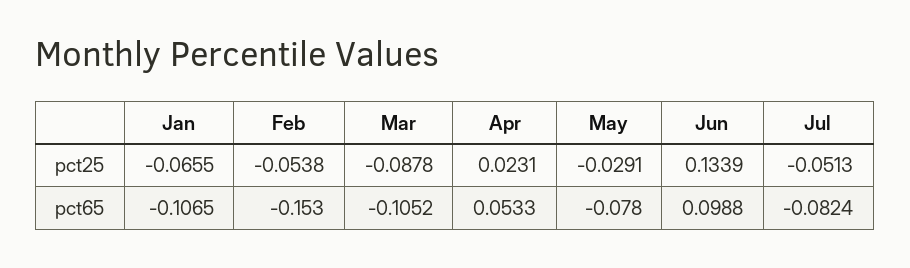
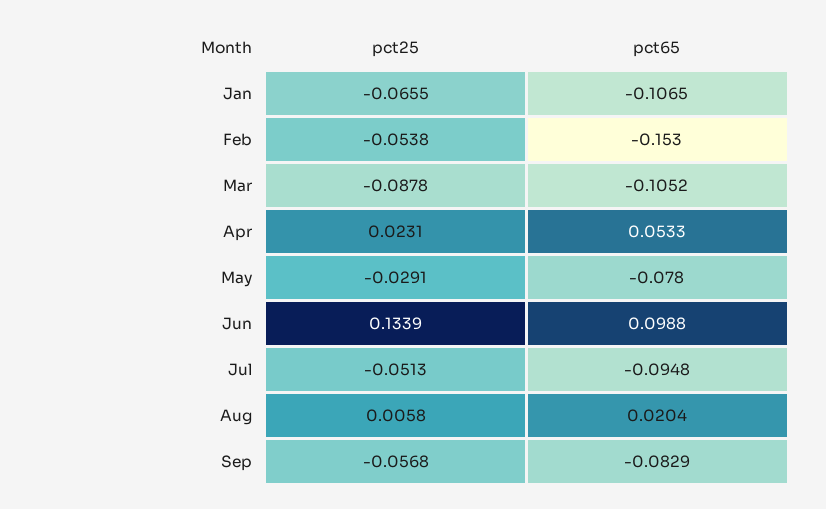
Jul, pct65: -0.0824 -> -0.0948
Aug, pct25: none -> 0.0058
Aug, pct65: none -> 0.0204
Sep, pct25: none -> -0.0568
Sep, pct65: none -> -0.0829

